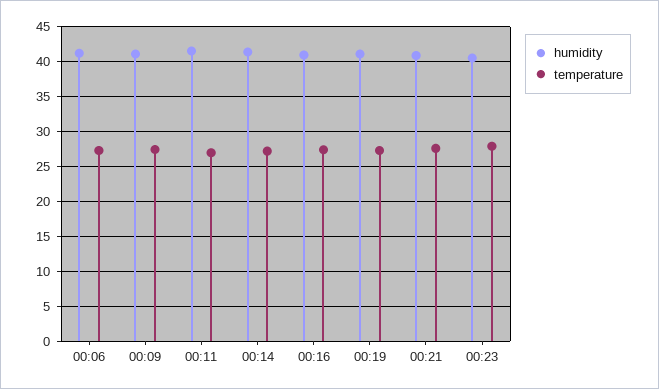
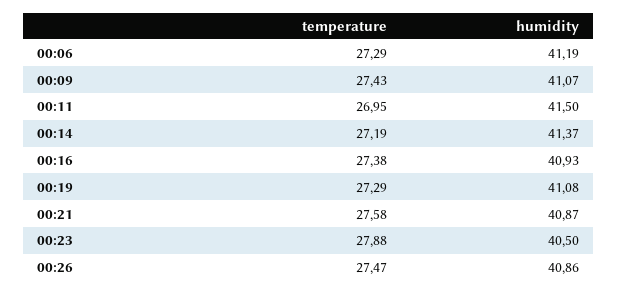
temperature, 00:26: none -> 27.47
humidity, 00:26: none -> 40.86

